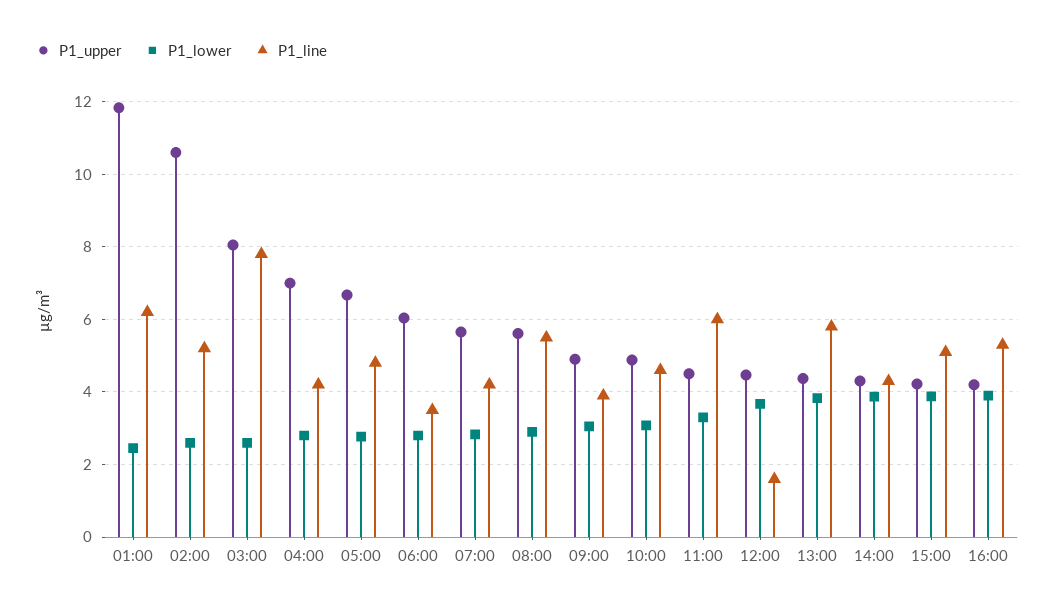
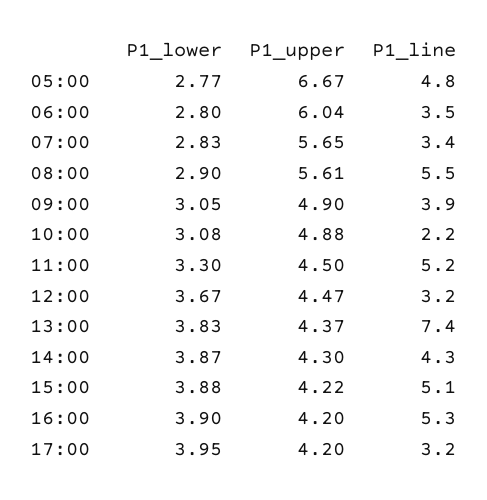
P1_upper, 01:00: 11.8 -> none
P1_lower, 01:00: 2.4 -> none
P1_line, 01:00: 6.2 -> none
P1_upper, 02:00: 10.6 -> none
P1_lower, 02:00: 2.6 -> none
P1_line, 02:00: 5.2 -> none
P1_upper, 03:00: 8 -> none
P1_lower, 03:00: 2.6 -> none
P1_line, 03:00: 7.8 -> none
P1_upper, 04:00: 7 -> none
P1_lower, 04:00: 2.8 -> none
P1_line, 04:00: 4.2 -> none
P1_line, 07:00: 4.2 -> 3.4
P1_line, 10:00: 4.6 -> 2.2
P1_line, 11:00: 6 -> 5.2
P1_line, 12:00: 1.6 -> 3.2
P1_line, 13:00: 5.8 -> 7.4
P1_lower, 17:00: none -> 3.95
P1_upper, 17:00: none -> 4.2
P1_line, 17:00: none -> 3.2

